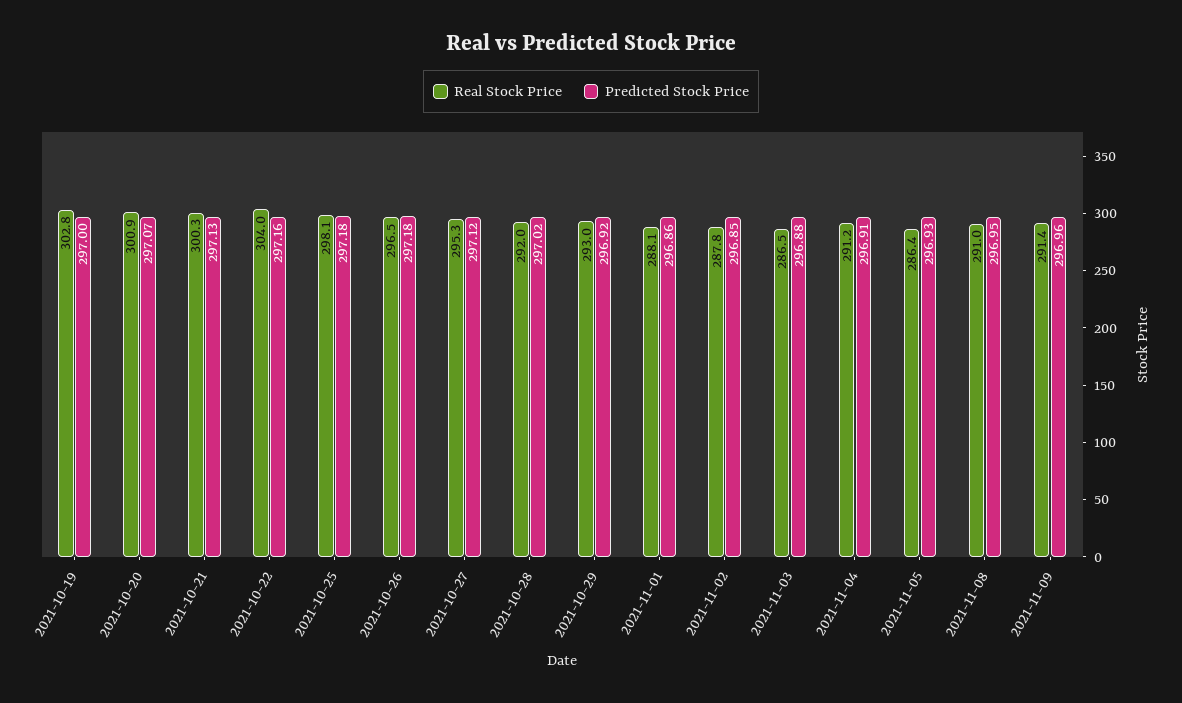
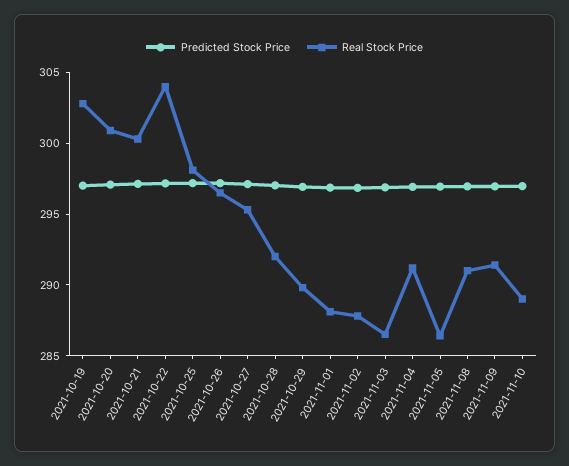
Real Stock Price, 2021-10-29: 293 -> 290
Predicted Stock Price, 2021-11-10: none -> 297
Real Stock Price, 2021-11-10: none -> 289

